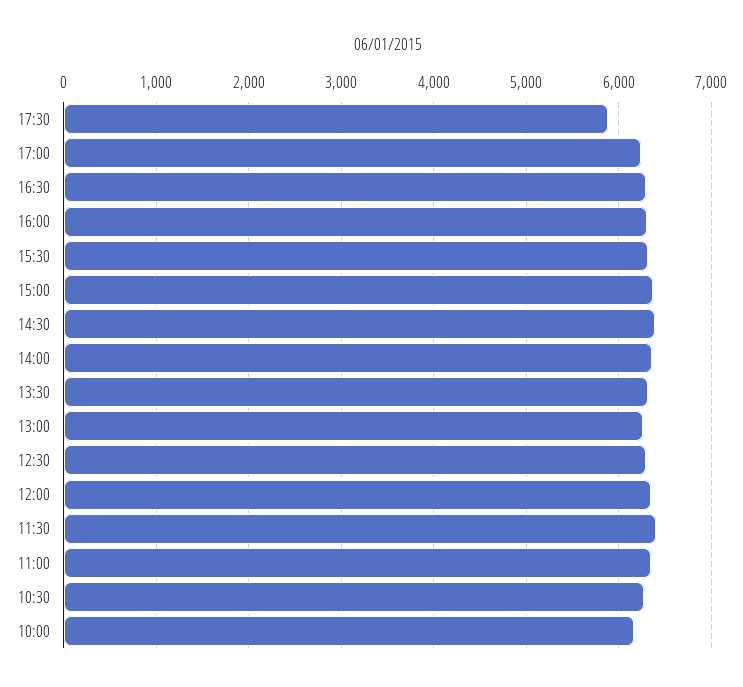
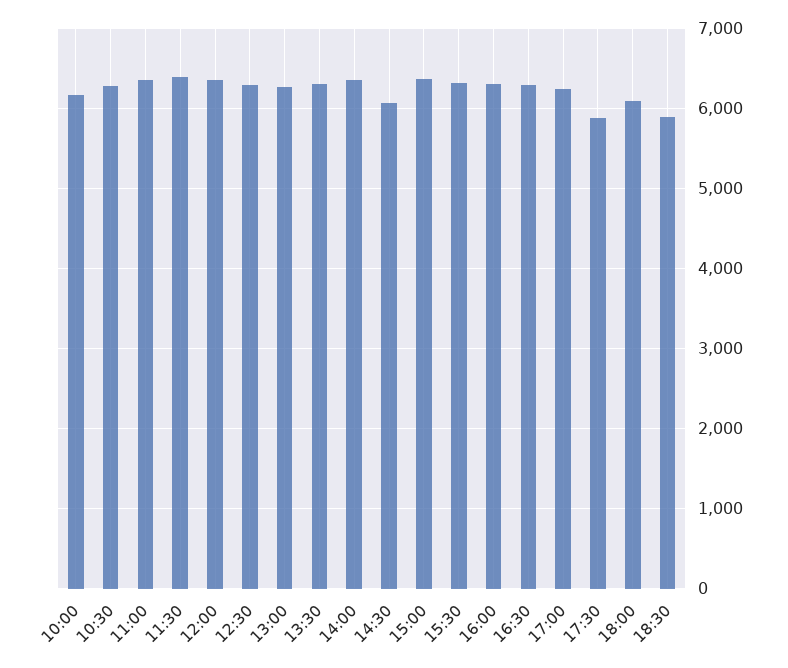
14:30: 6400 -> 6100
18:00: none -> 6100
18:30: none -> 5900

